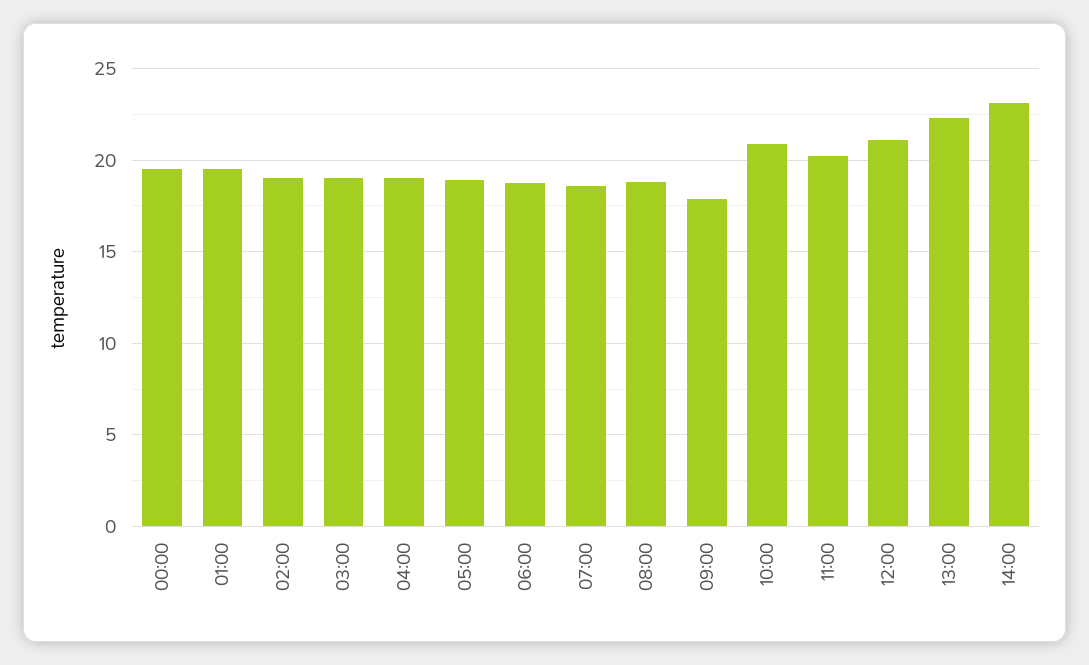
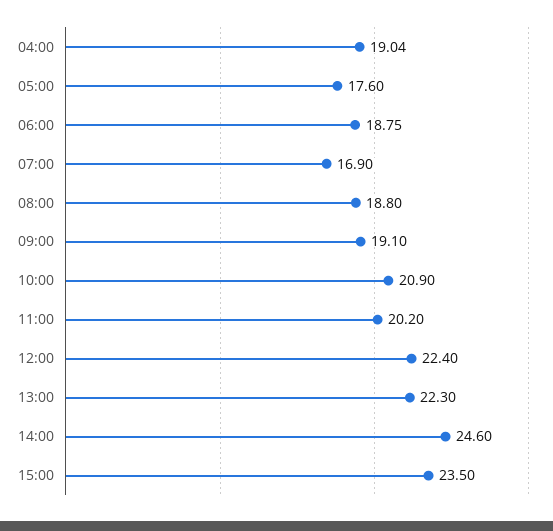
00:00: 19.5 -> none
01:00: 19.5 -> none
02:00: 19 -> none
03:00: 19 -> none
05:00: 19 -> 17.6
07:00: 18.5 -> 16.9
09:00: 18 -> 19.1
12:00: 21 -> 22.4
14:00: 23 -> 24.6
15:00: none -> 23.5

